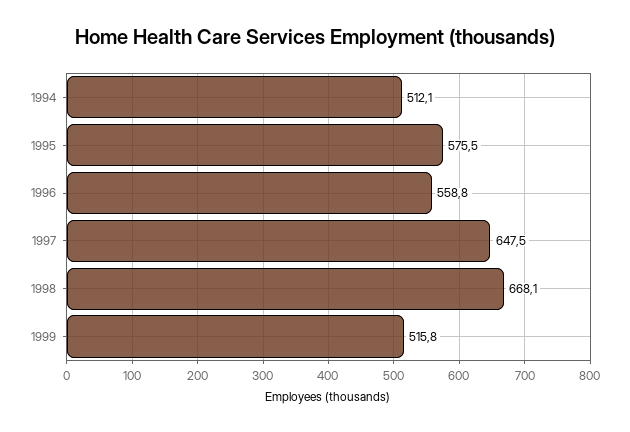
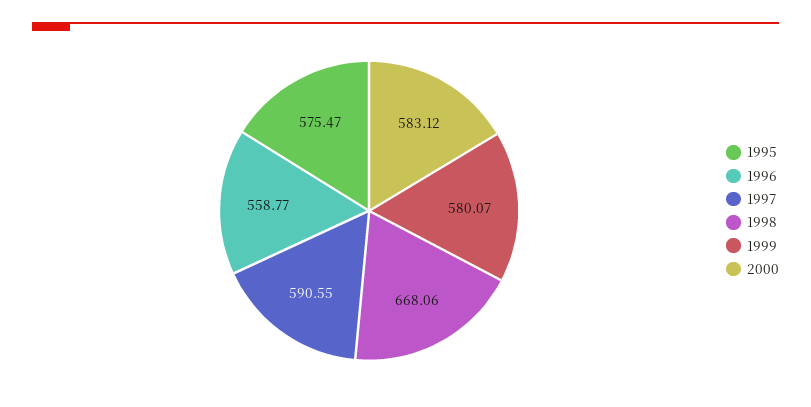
1994: 512.1 -> none
1997: 647.5 -> 590.55
1999: 515.8 -> 580.07
2000: none -> 583.12

